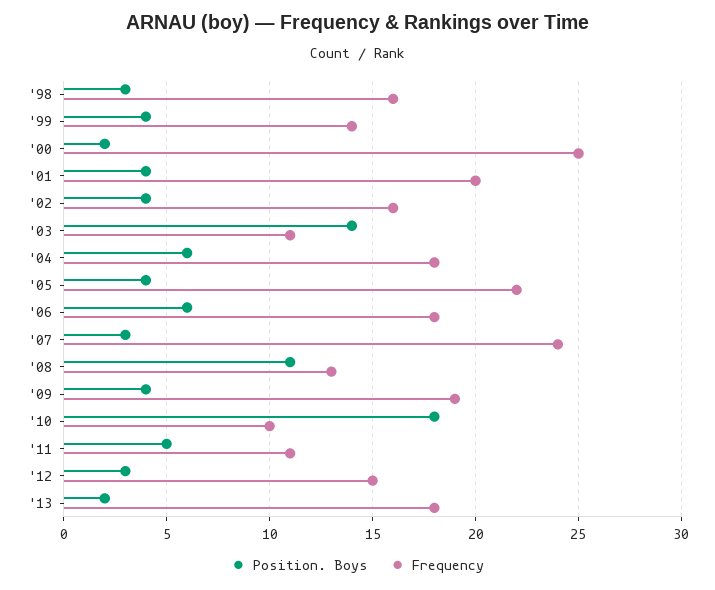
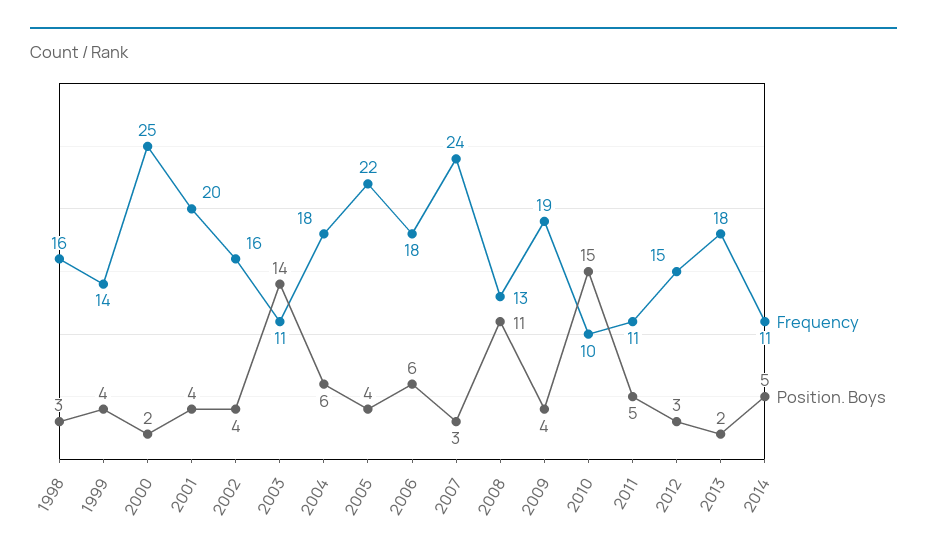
Position. Boys, '10: 18 -> 15
Frequency, 2014: none -> 11
Position. Boys, 2014: none -> 5

